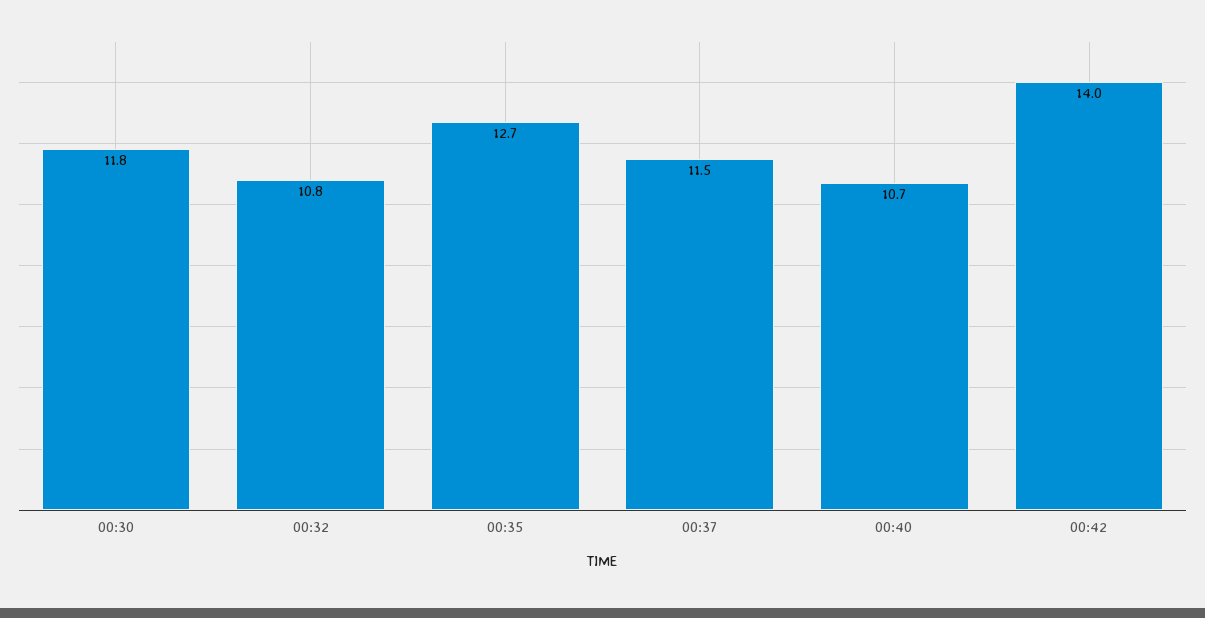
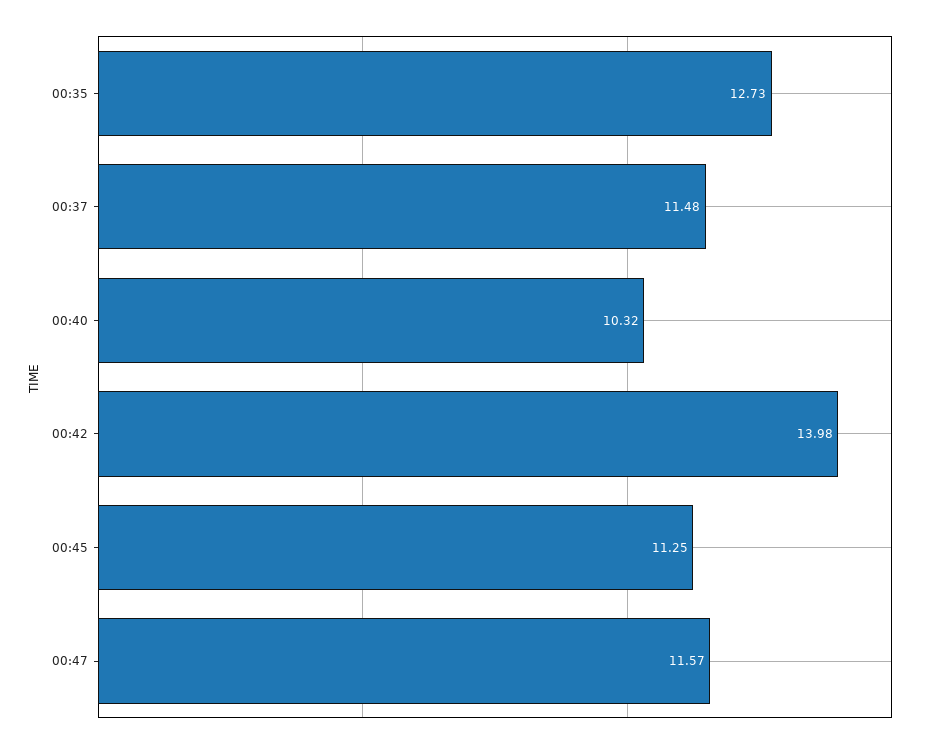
00:30: 11.8 -> none
00:32: 10.8 -> none
00:40: 10.7 -> 10.32
00:45: none -> 11.25
00:47: none -> 11.57

